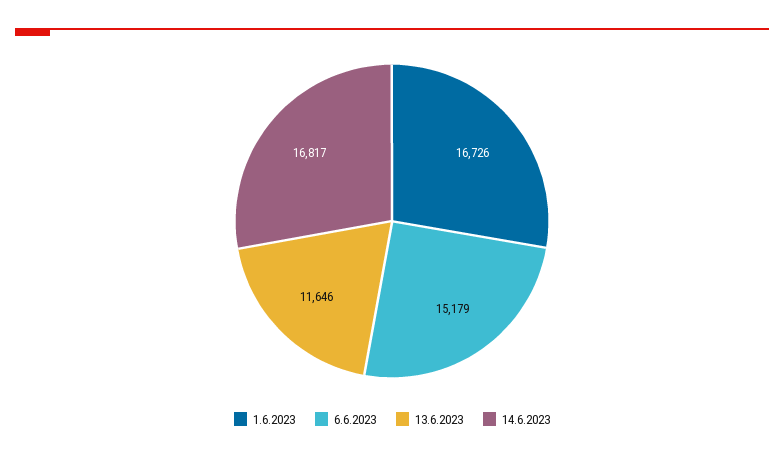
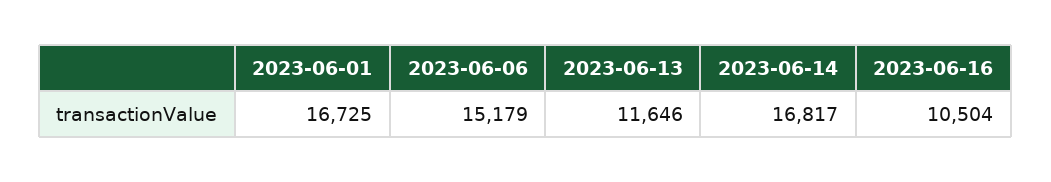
1.6.2023: 16726 -> 16725
2023-06-16: none -> 10504

